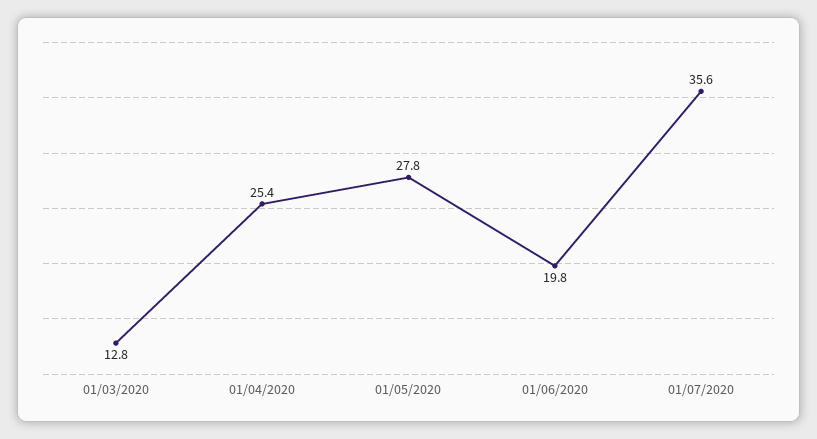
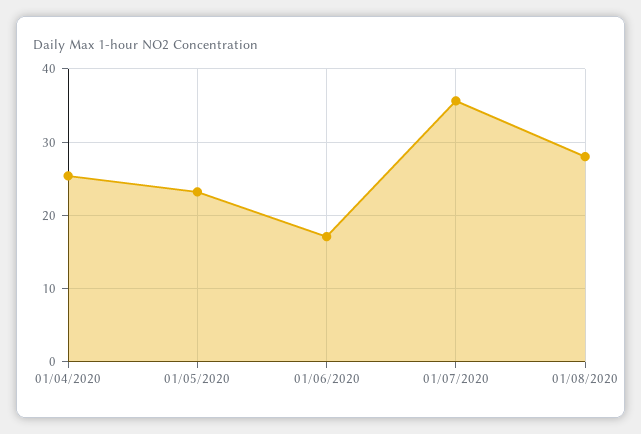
01/03/2020: 12.8 -> none
01/05/2020: 27.8 -> 23
01/06/2020: 19.8 -> 17
01/08/2020: none -> 28

